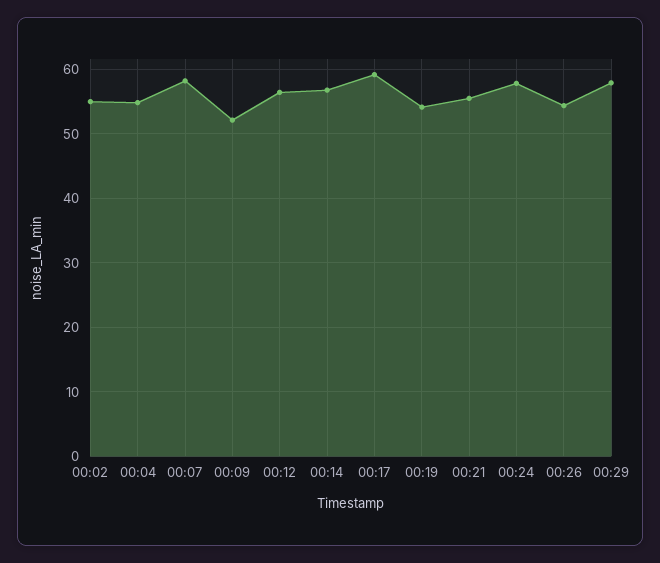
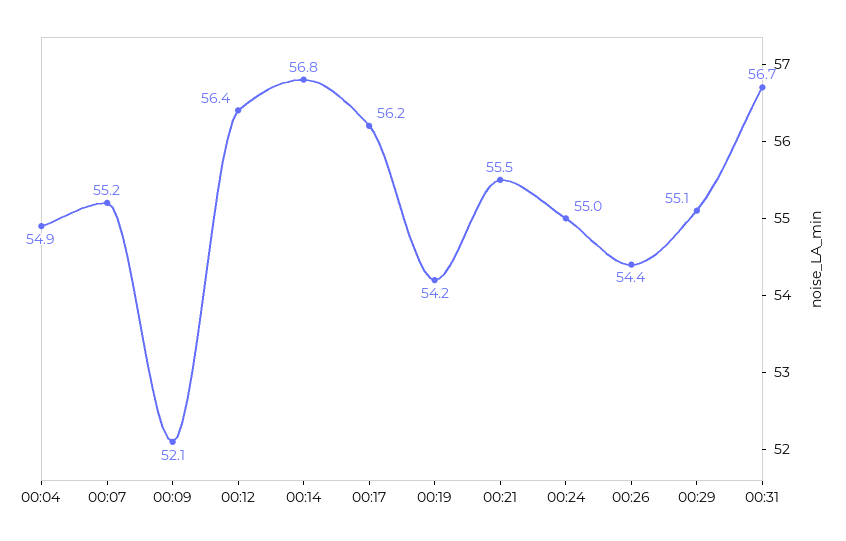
00:02: 55 -> none
00:07: 58 -> 55.2
00:17: 59 -> 56.2
00:24: 58 -> 55
00:29: 58 -> 55.1
00:31: none -> 56.7

